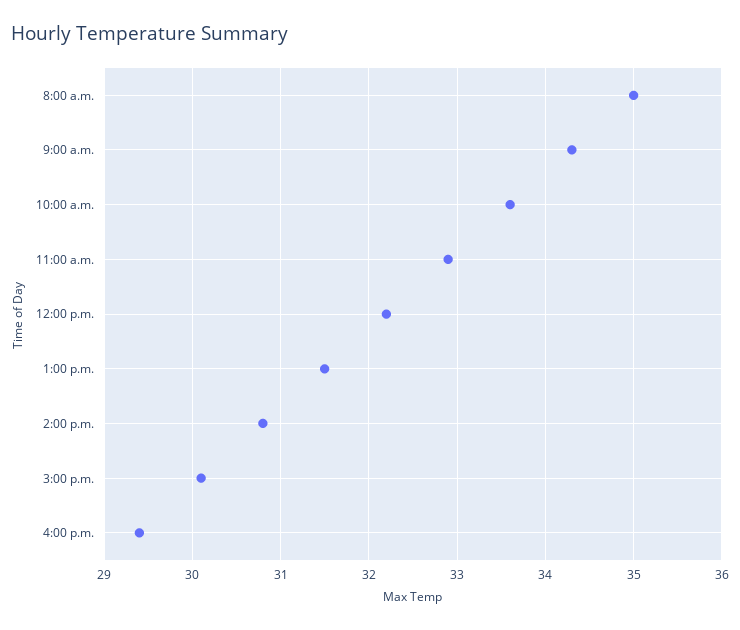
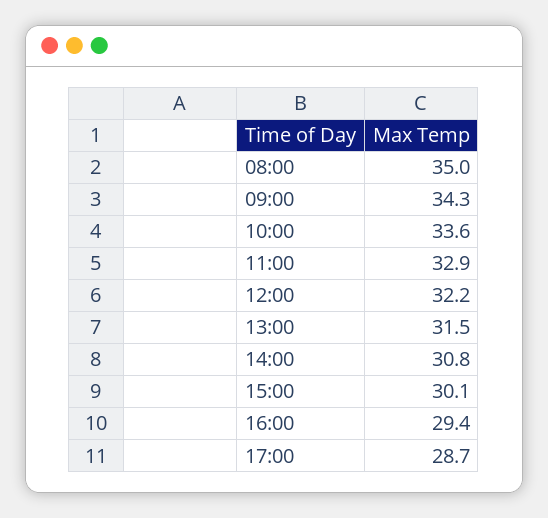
17:00: none -> 28.7

